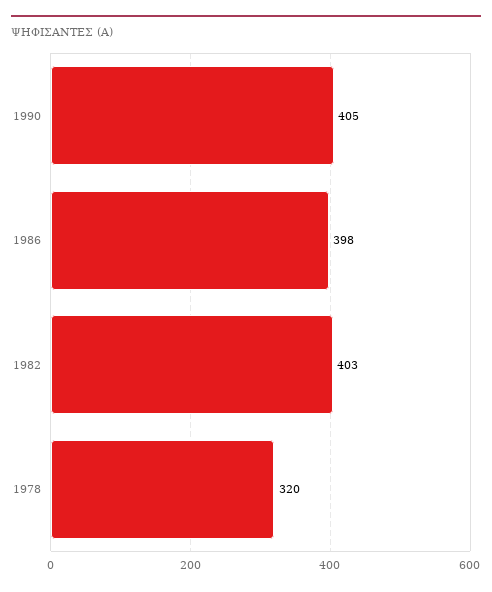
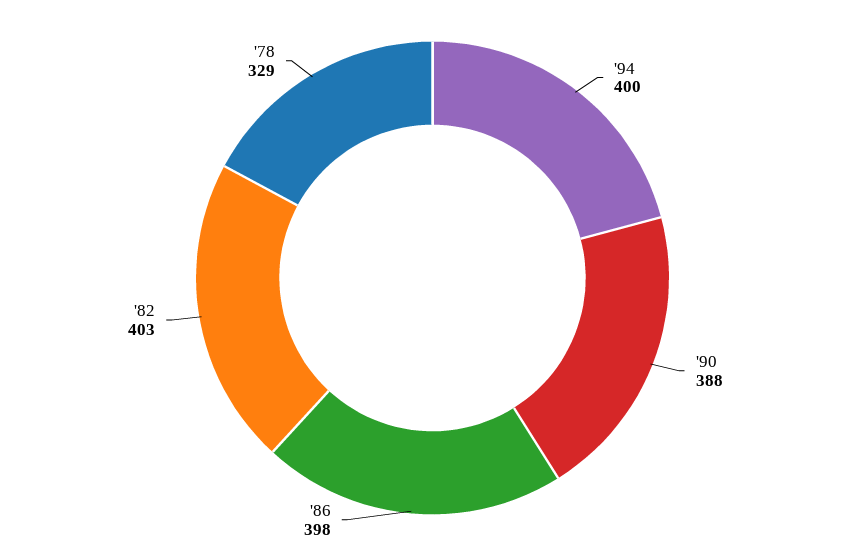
1990: 405 -> 388
1978: 320 -> 329
'94: none -> 400

